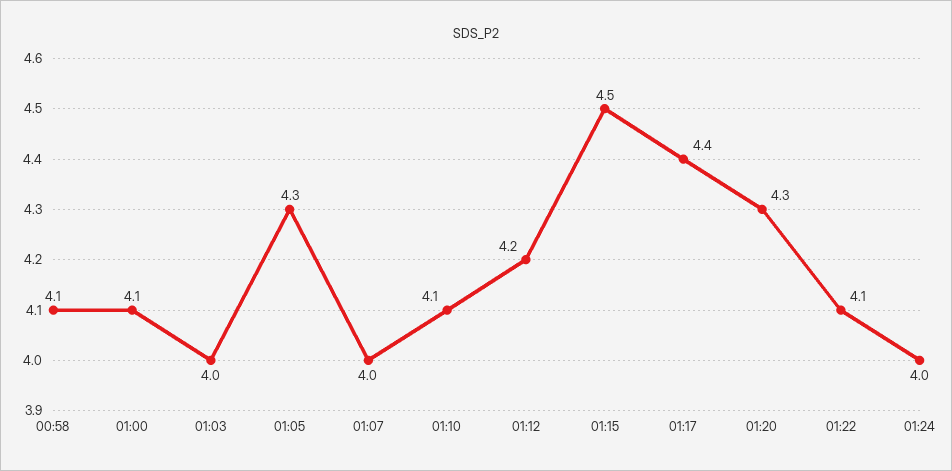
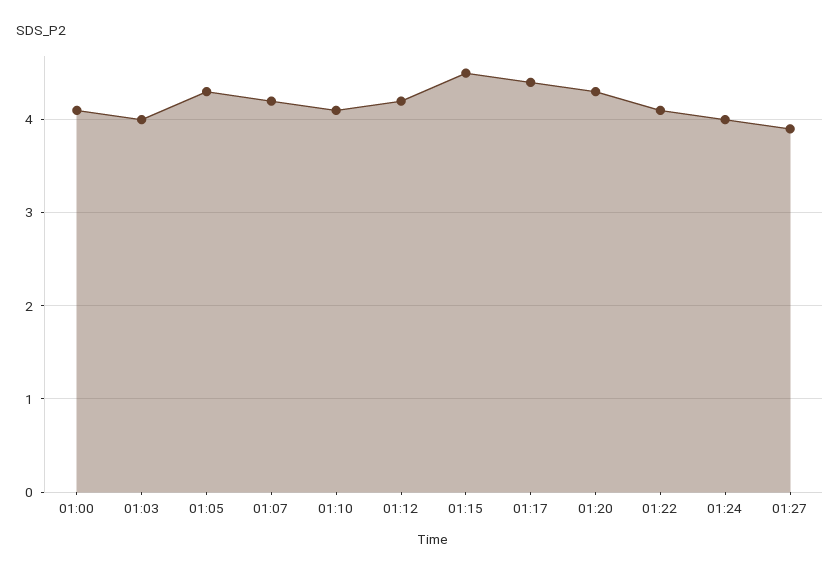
00:58: 4.1 -> none
01:07: 4 -> 4.2
01:27: none -> 3.9

